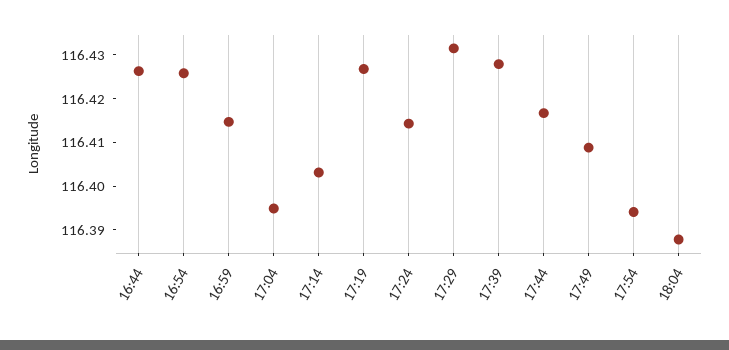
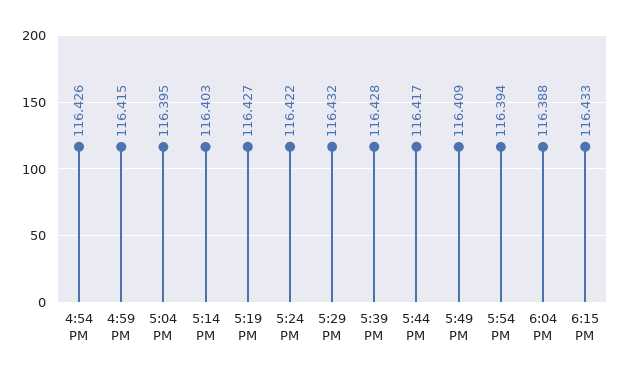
16:44: 116.426 -> none
17:24: 116.414 -> 116.422
6:15 PM: none -> 116.433

